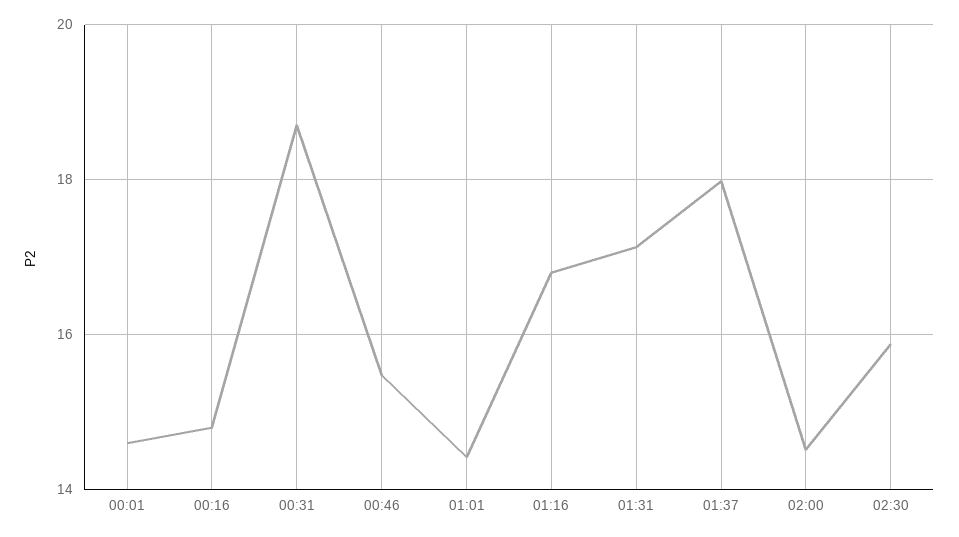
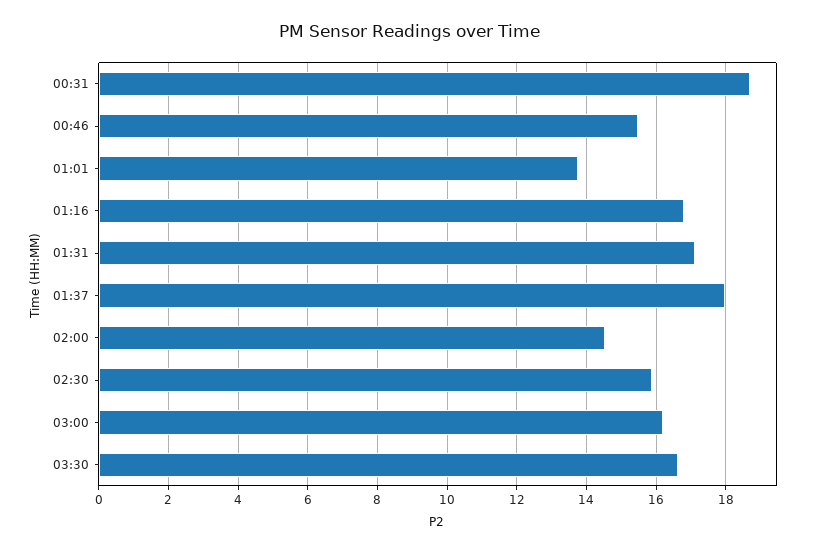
00:01: 14.6 -> none
00:16: 14.8 -> none
01:01: 14.4 -> 13.8
03:00: none -> 16.2
03:30: none -> 16.6

